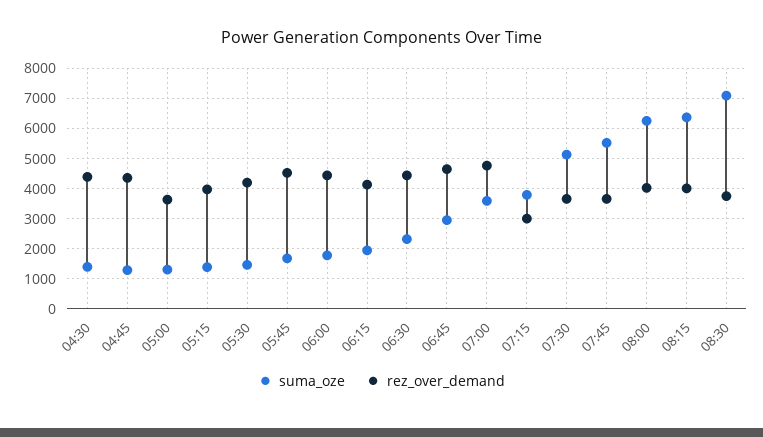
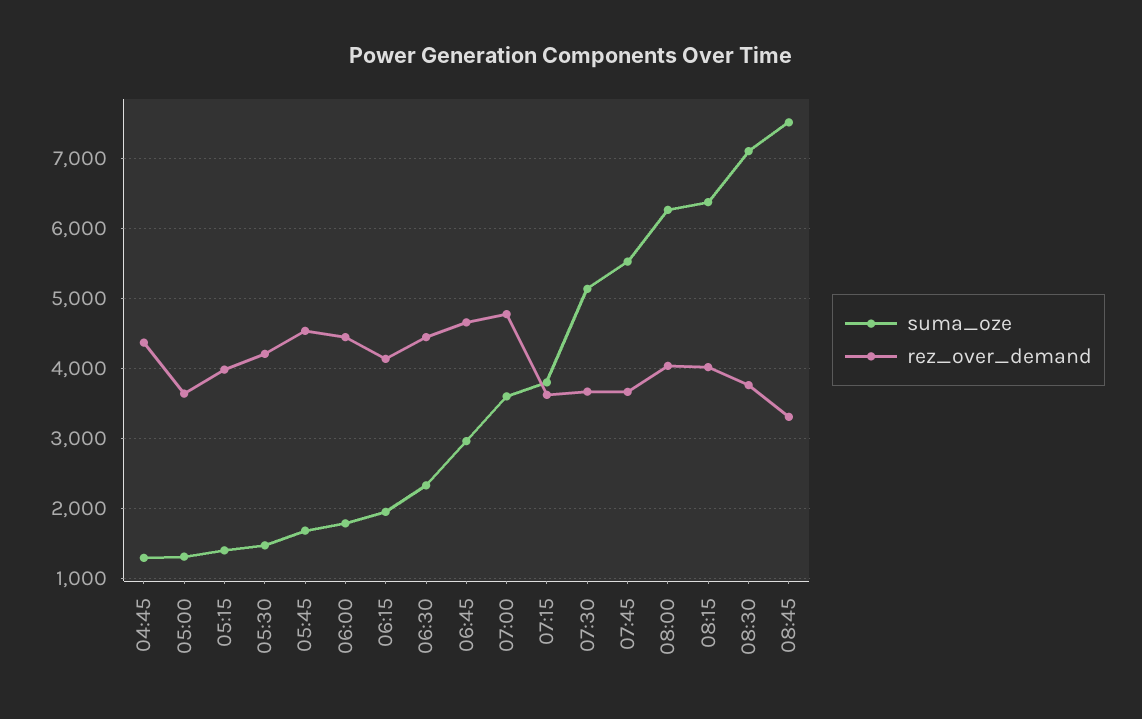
suma_oze, 04:30: 1400 -> none
rez_over_demand, 04:30: 4400 -> none
rez_over_demand, 07:15: 3000 -> 3600
suma_oze, 08:45: none -> 7500
rez_over_demand, 08:45: none -> 3300

